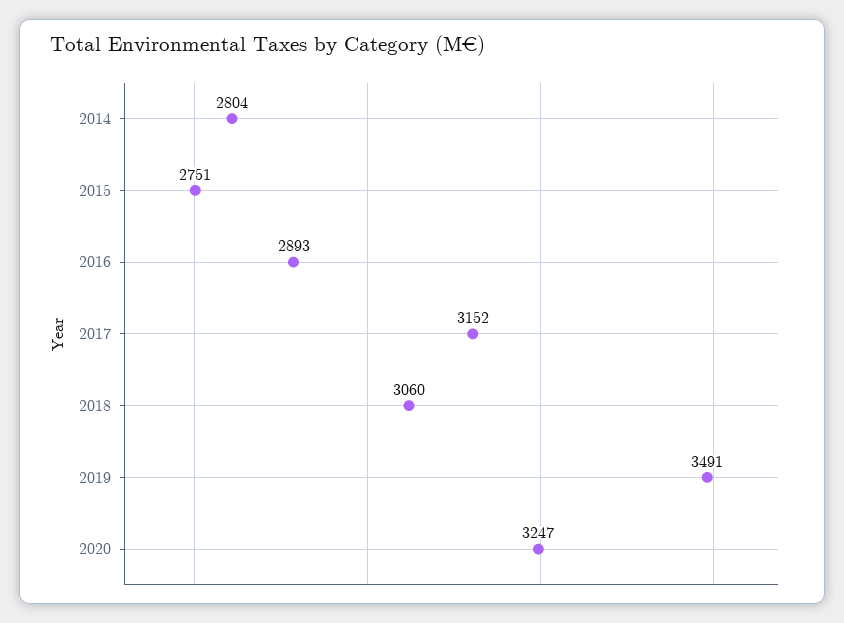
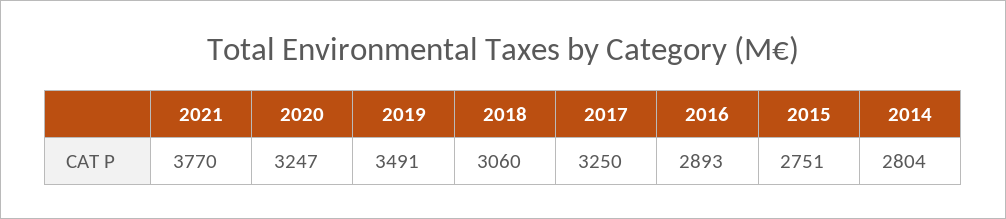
2017: 3152 -> 3250
2021: none -> 3770

